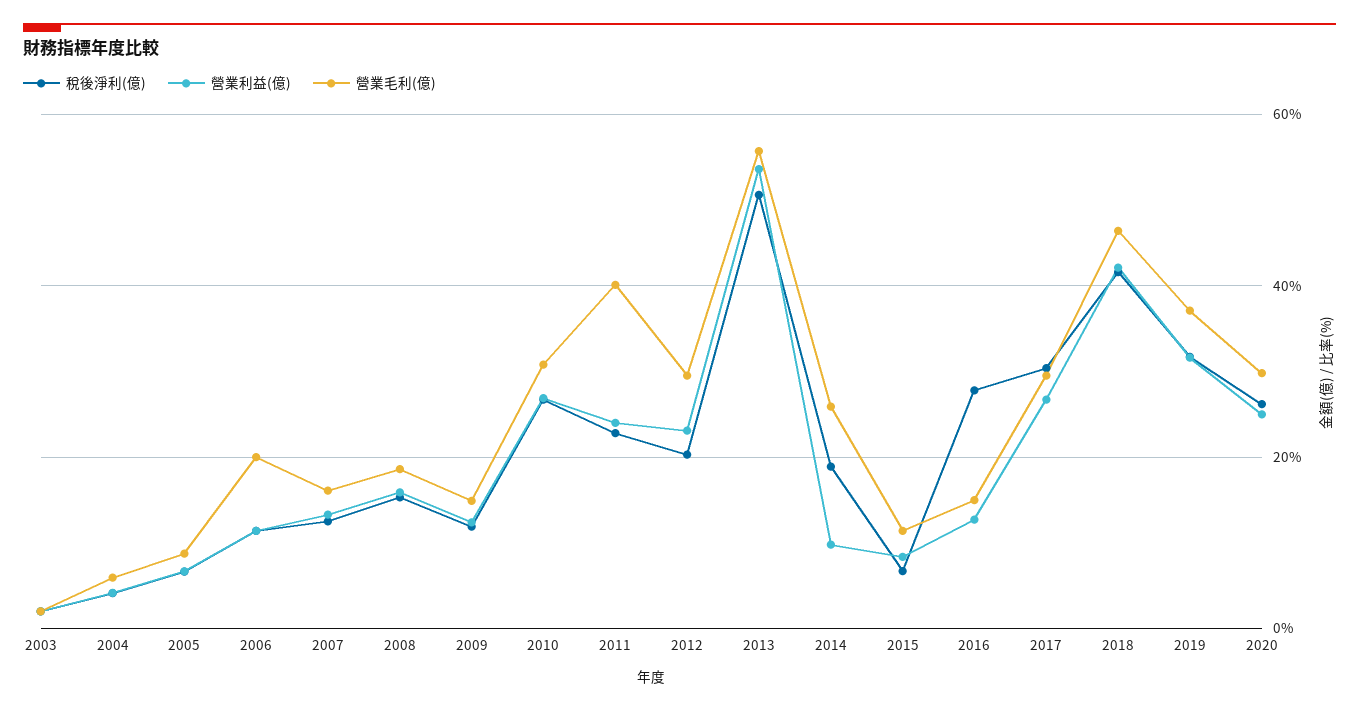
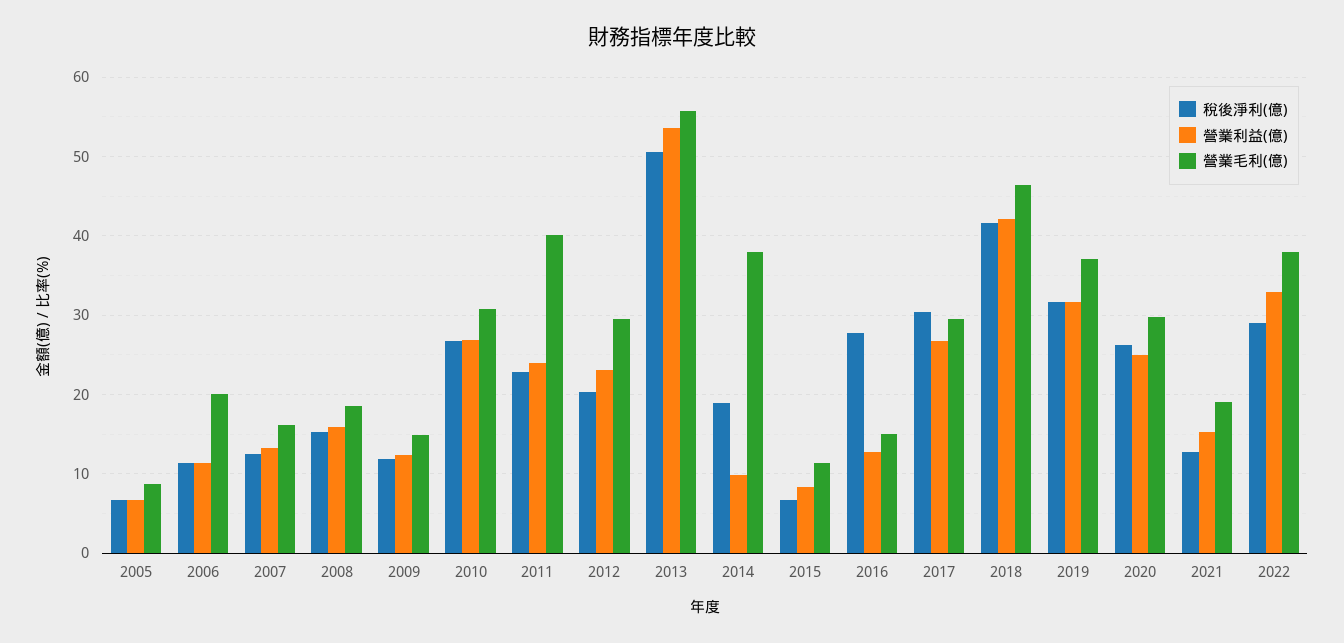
稅後淨利(億), 2003: 2 -> none
營業利益(億), 2003: 2 -> none
營業毛利(億), 2003: 2 -> none
稅後淨利(億), 2004: 4 -> none
營業利益(億), 2004: 4 -> none
營業毛利(億), 2004: 6 -> none
營業毛利(億), 2014: 26 -> 38
稅後淨利(億), 2021: none -> 13
營業利益(億), 2021: none -> 15
營業毛利(億), 2021: none -> 19
稅後淨利(億), 2022: none -> 29
營業利益(億), 2022: none -> 33
營業毛利(億), 2022: none -> 38

